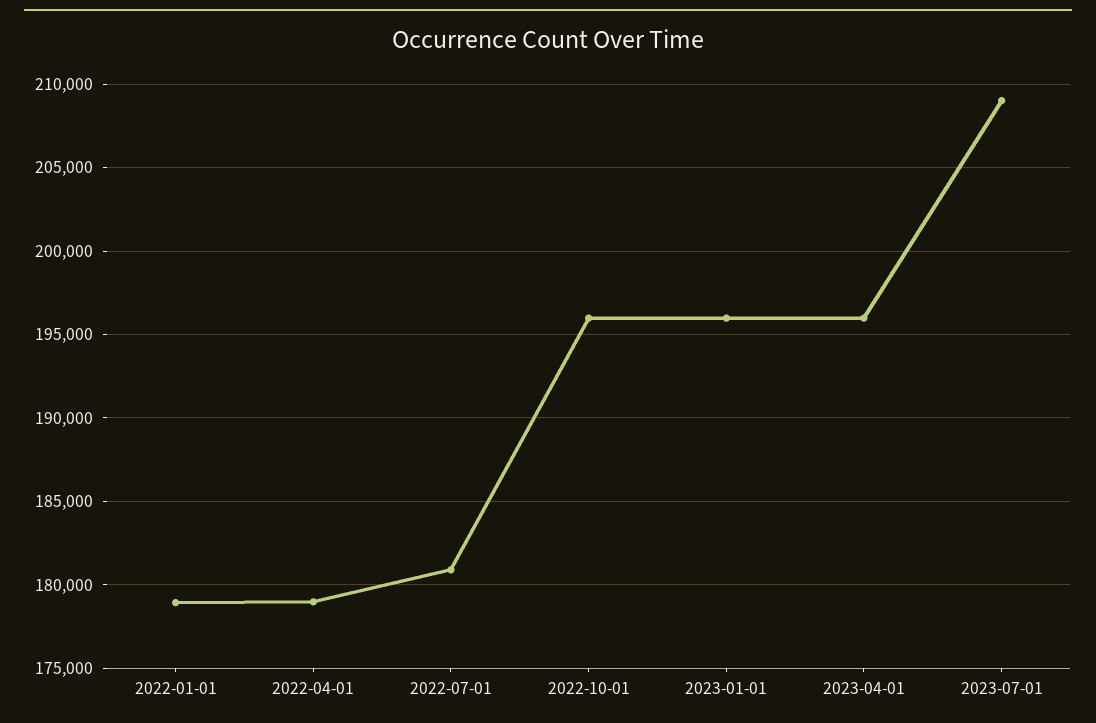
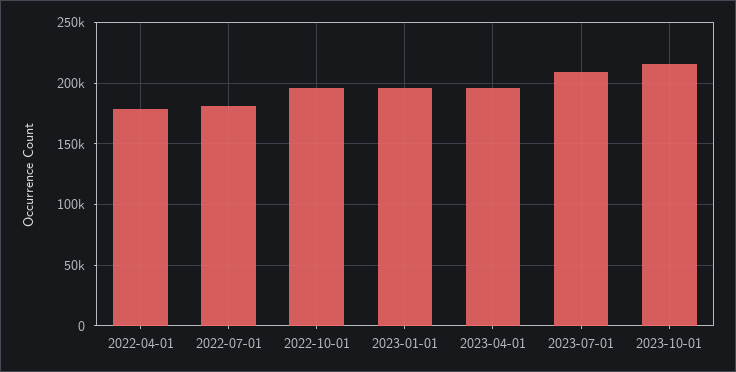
2022-01-01: 179000 -> none
2023-10-01: none -> 215000

